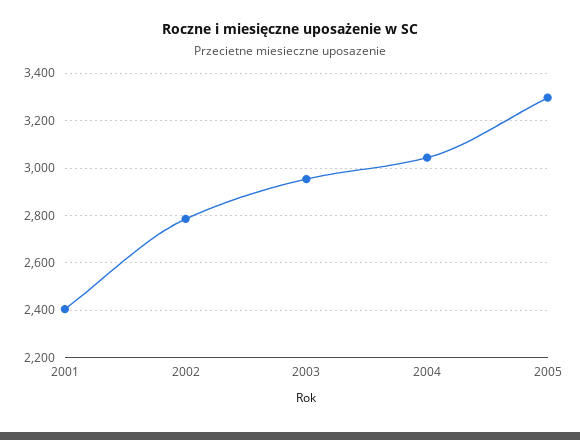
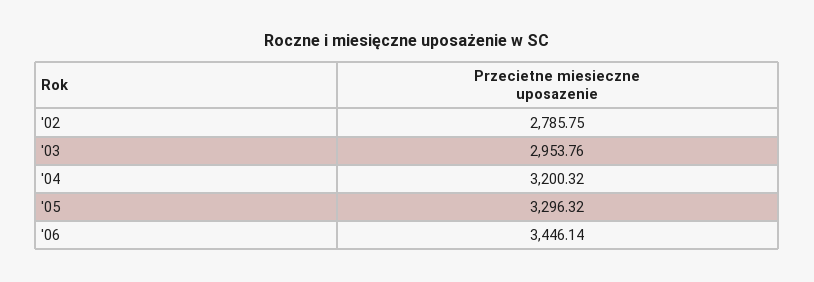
2001: 2400 -> none
2004: 3050 -> 3200.32
'06: none -> 3446.14

